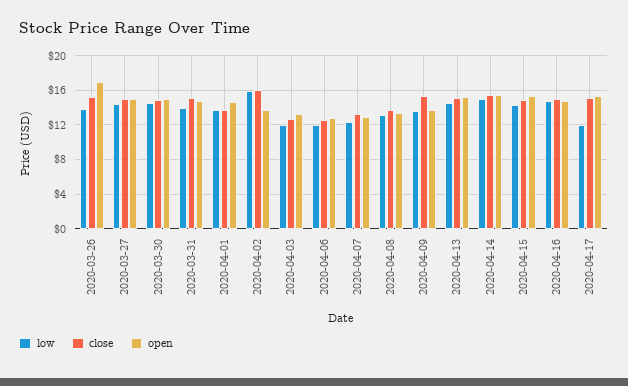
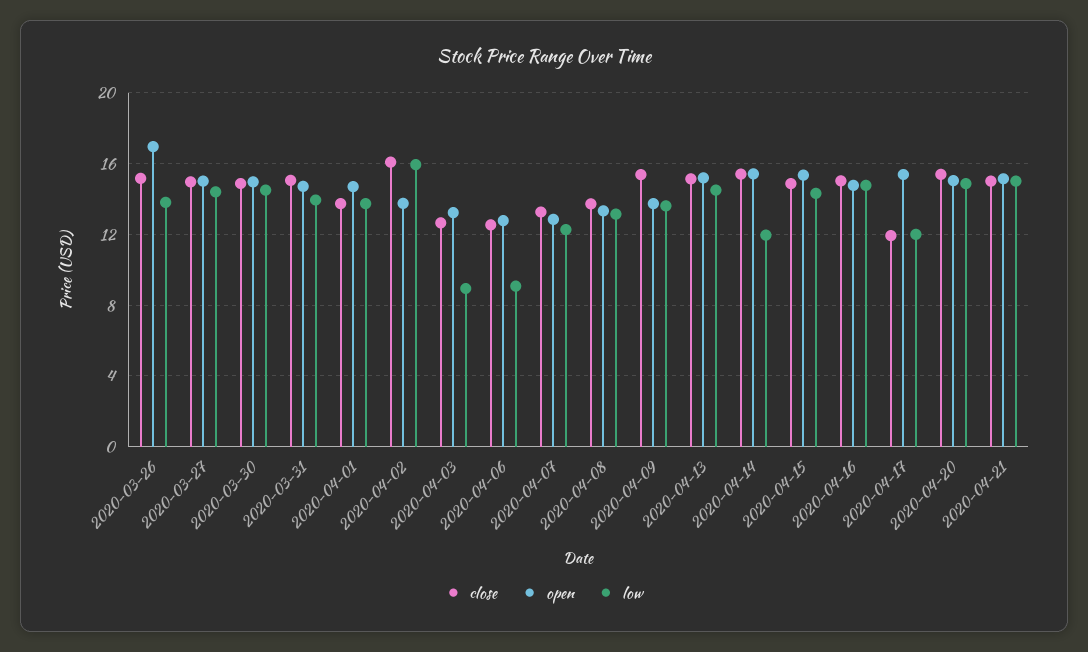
low, 2020-04-03: 12 -> 9
low, 2020-04-06: 12 -> 9
low, 2020-04-14: 15 -> 12
close, 2020-04-17: 15 -> 12
close, 2020-04-20: none -> 15.5
open, 2020-04-20: none -> 15
low, 2020-04-20: none -> 15
close, 2020-04-21: none -> 15
open, 2020-04-21: none -> 15
low, 2020-04-21: none -> 15

